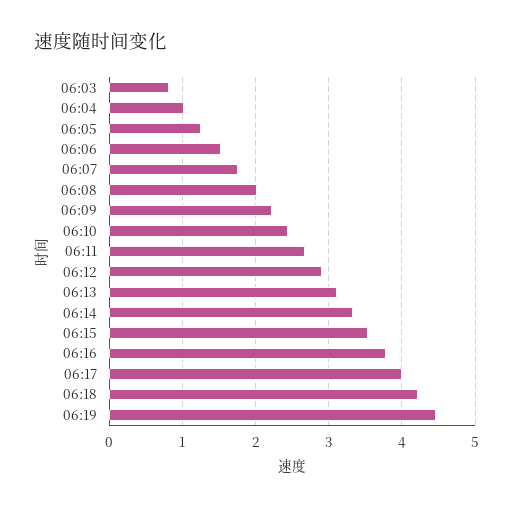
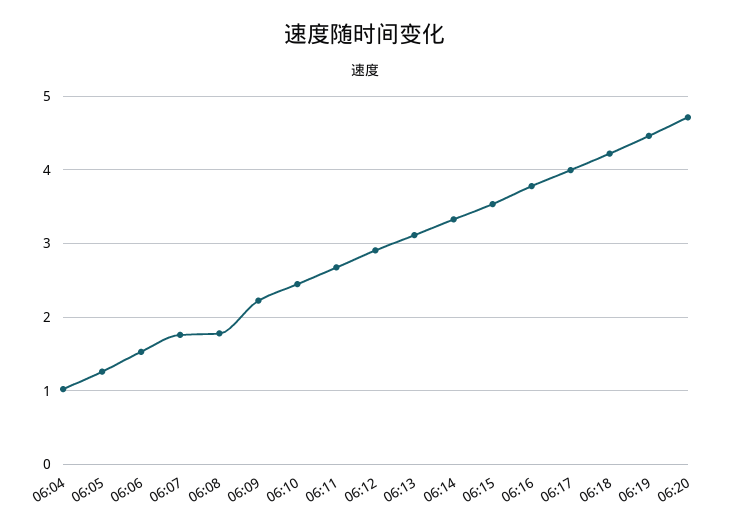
06:03: 0.8 -> none
06:08: 2 -> 1.8
06:20: none -> 4.7

